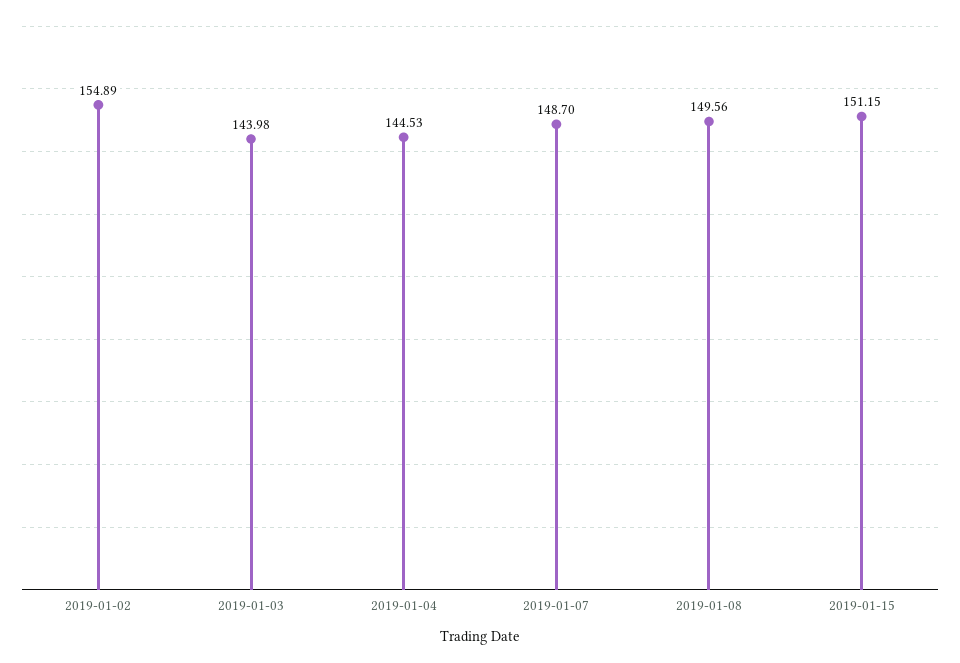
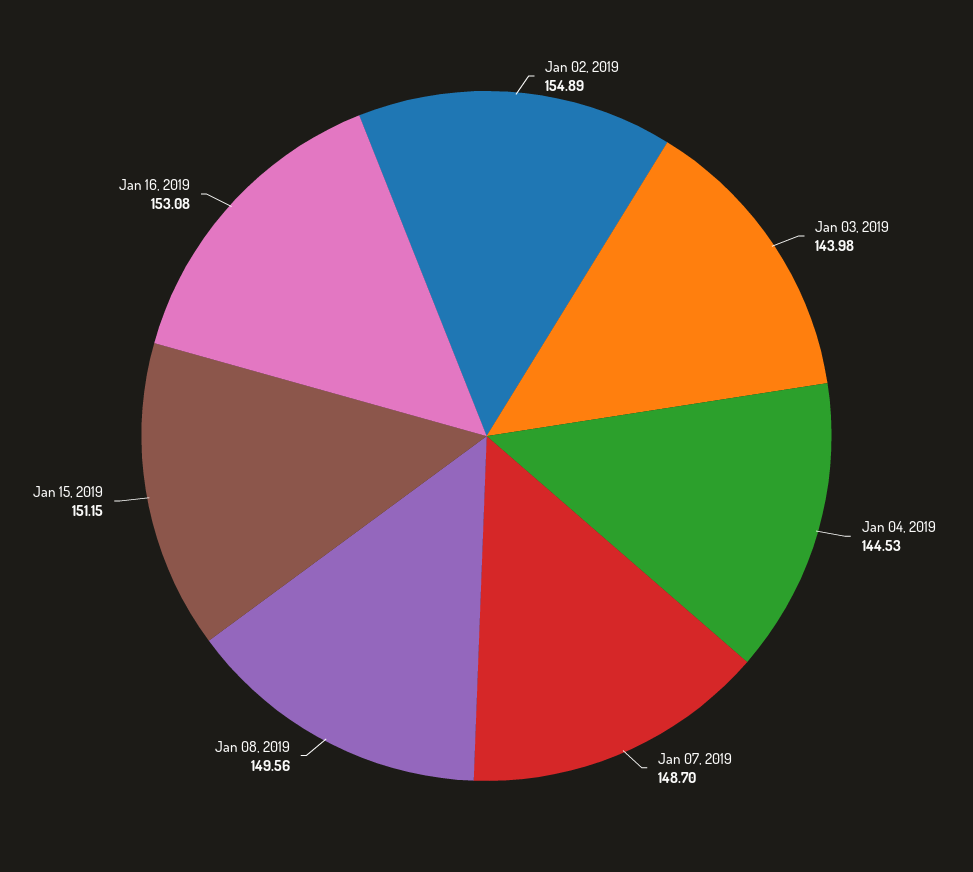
Jan 16, 2019: none -> 153.08

